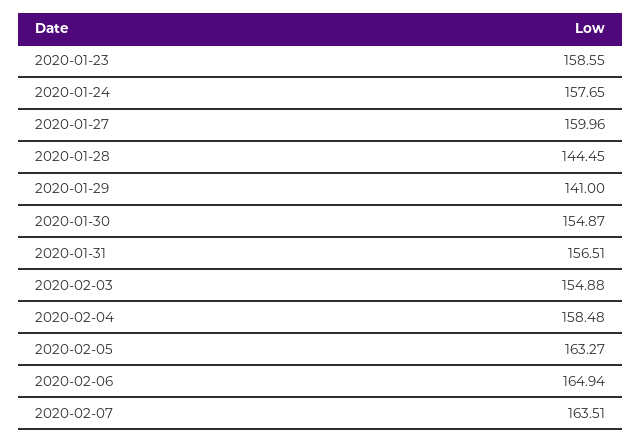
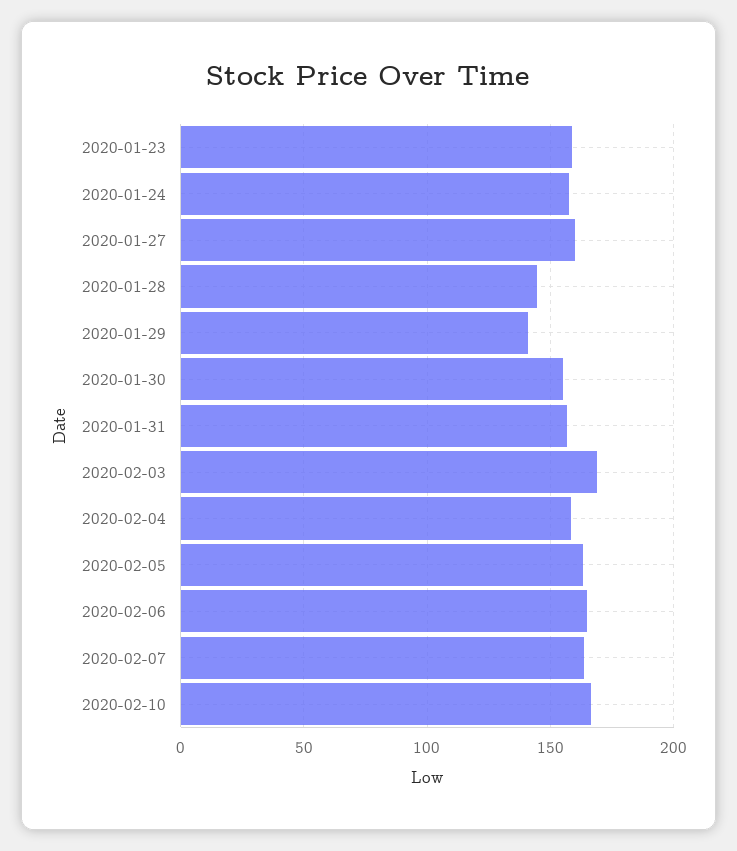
2020-02-03: 154.88 -> 170
2020-02-10: none -> 165

